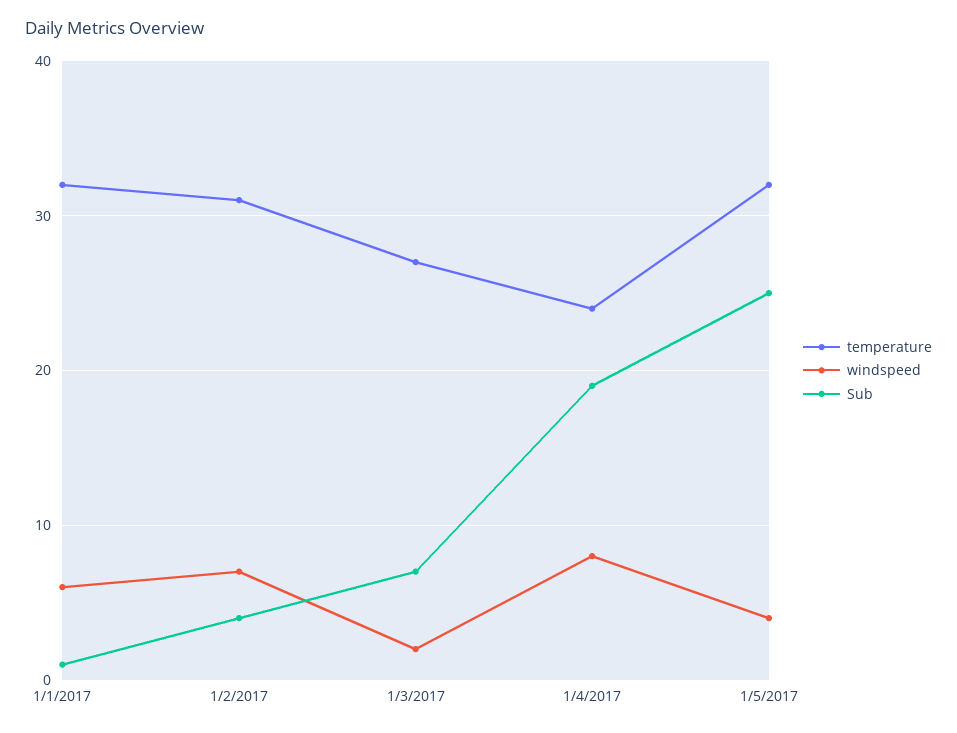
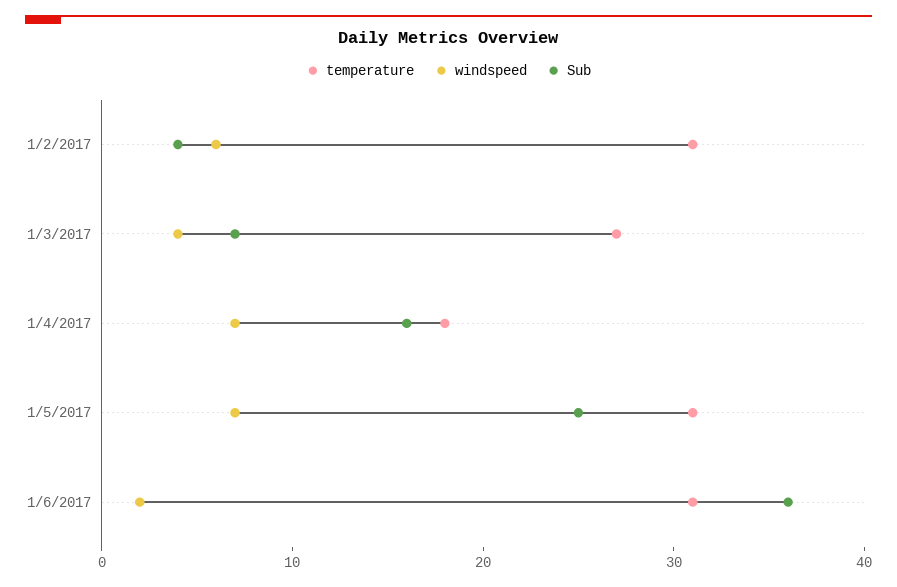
temperature, 1/1/2017: 32 -> none
windspeed, 1/1/2017: 6 -> none
Sub, 1/1/2017: 1 -> none
windspeed, 1/2/2017: 7 -> 6
windspeed, 1/3/2017: 2 -> 4
temperature, 1/4/2017: 24 -> 18
windspeed, 1/4/2017: 8 -> 7
Sub, 1/4/2017: 19 -> 16
temperature, 1/5/2017: 32 -> 31
windspeed, 1/5/2017: 4 -> 7
temperature, 1/6/2017: none -> 31
windspeed, 1/6/2017: none -> 2
Sub, 1/6/2017: none -> 36

